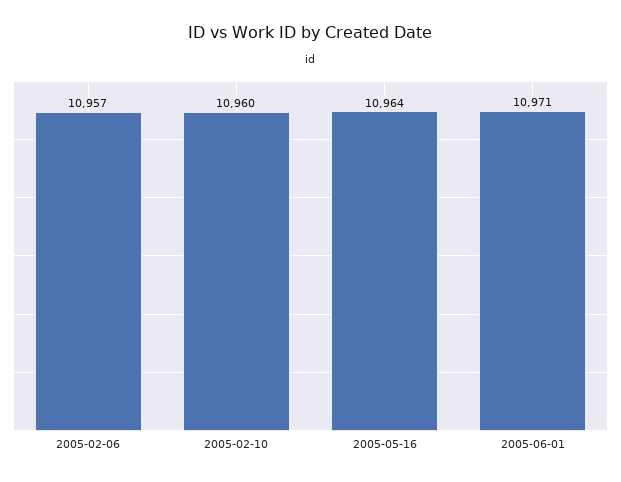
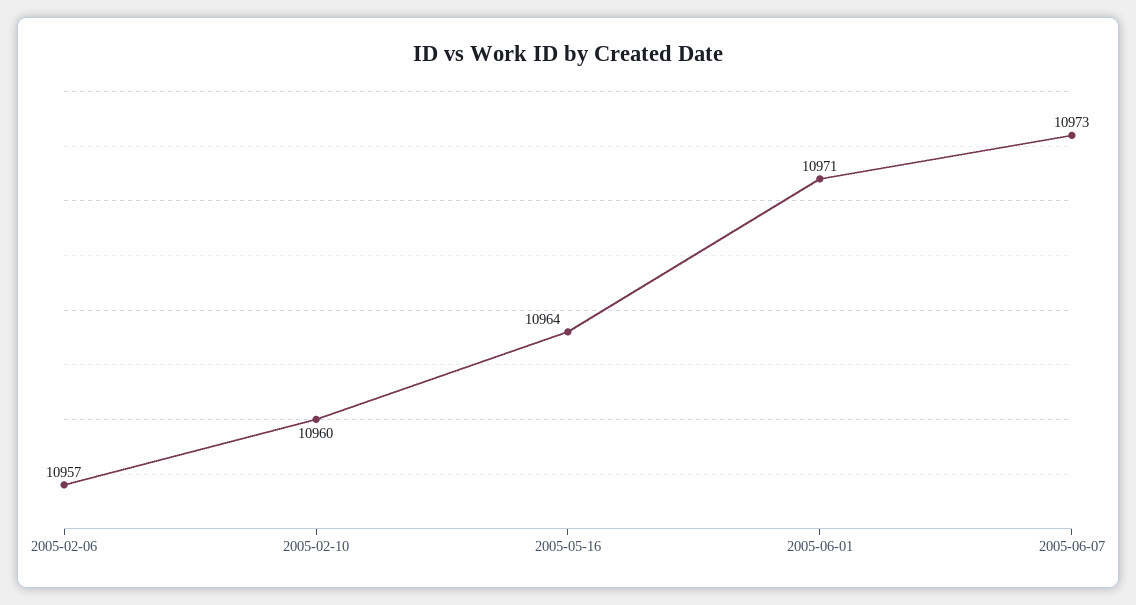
2005-06-07: none -> 10973

